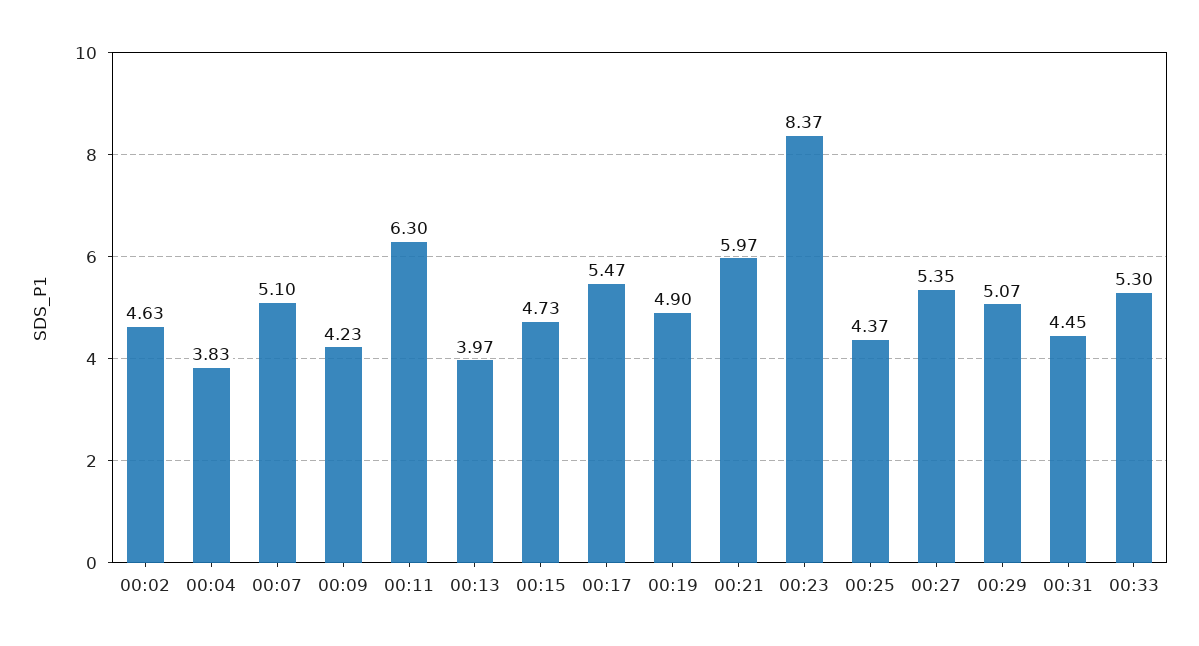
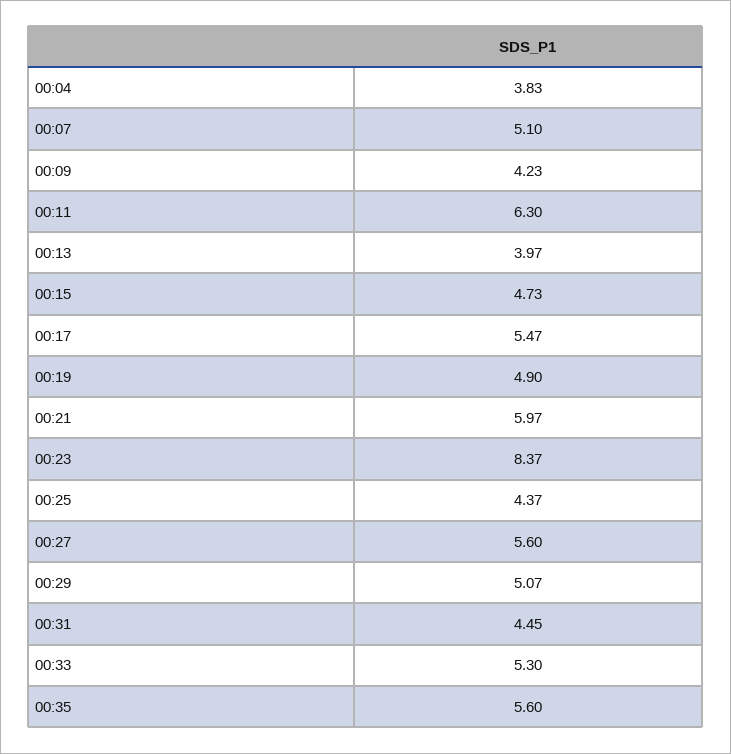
00:02: 4.63 -> none
00:27: 5.35 -> 5.6
00:35: none -> 5.6

